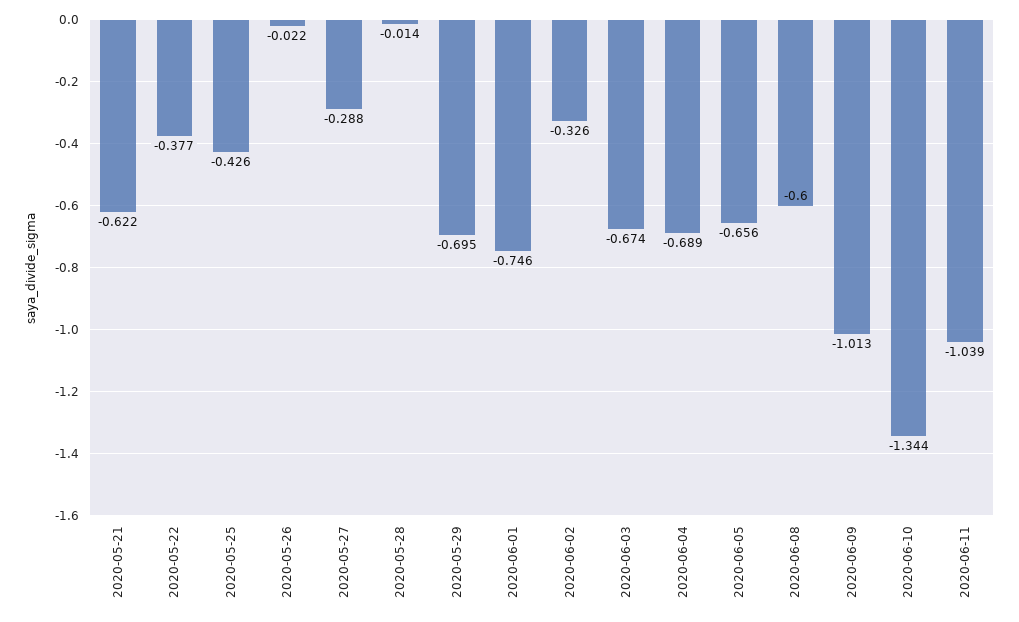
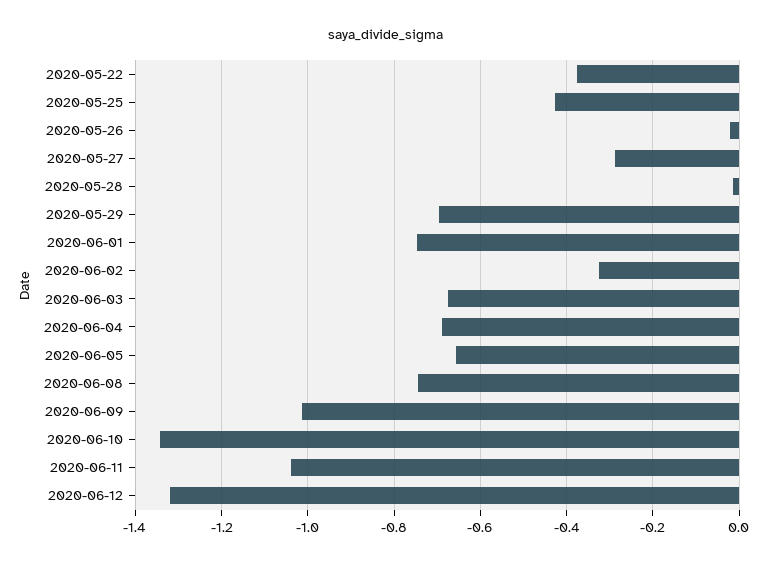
2020-05-21: -0.622 -> none
2020-06-08: -0.6 -> -0.74
2020-06-12: none -> -1.32

